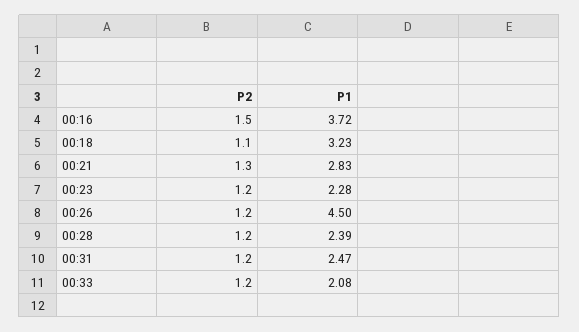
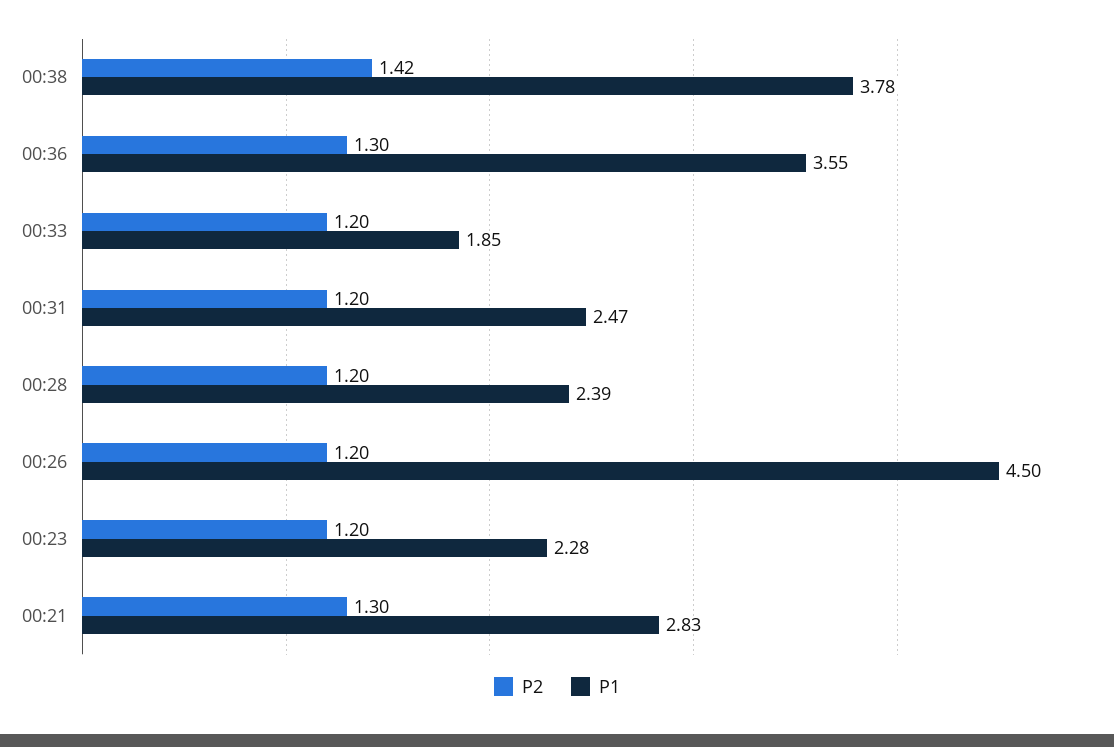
P2, 00:16: 1.5 -> none
P1, 00:16: 3.72 -> none
P2, 00:18: 1.1 -> none
P1, 00:18: 3.23 -> none
P1, 00:33: 2.08 -> 1.85
P2, 00:38: none -> 1.42
P1, 00:38: none -> 3.78
P2, 00:36: none -> 1.3
P1, 00:36: none -> 3.55

